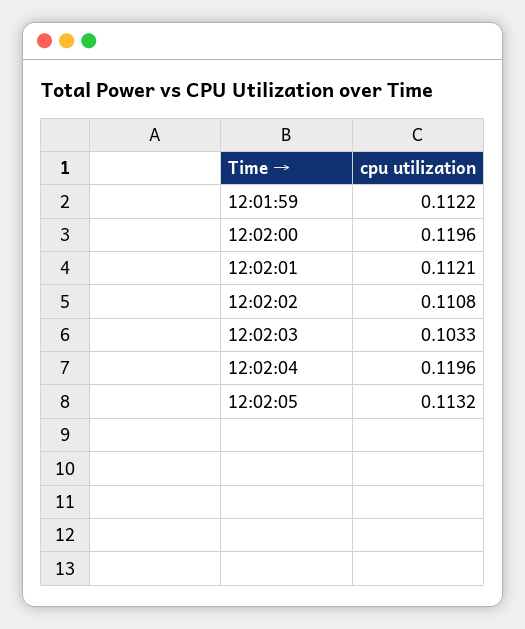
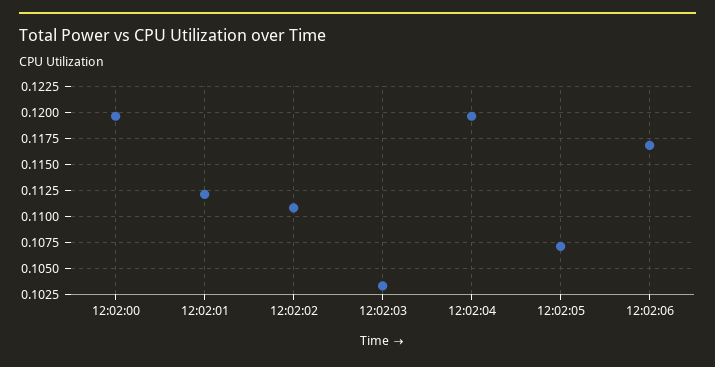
12:01:59: 0.1122 -> none
12:02:05: 0.1132 -> 0.1075
12:02:06: none -> 0.1175

